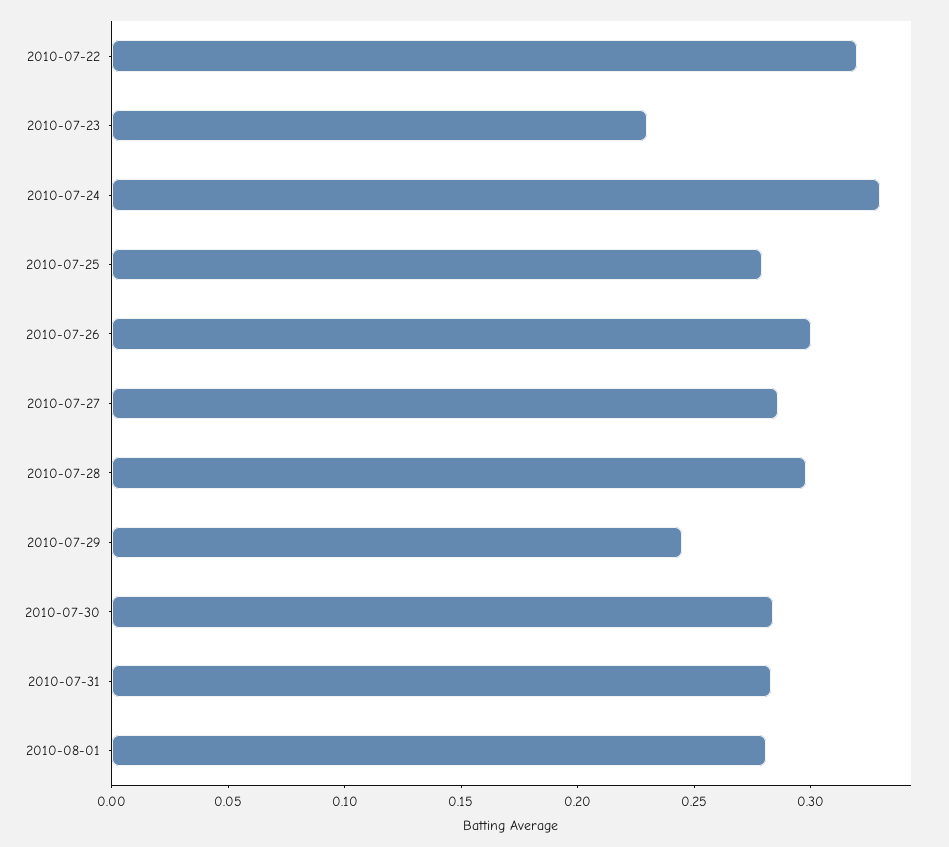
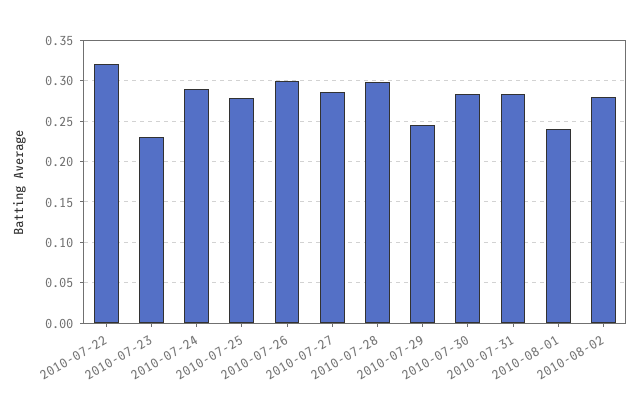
2010-07-24: 0.33 -> 0.29
2010-08-01: 0.28 -> 0.24
2010-08-02: none -> 0.28

